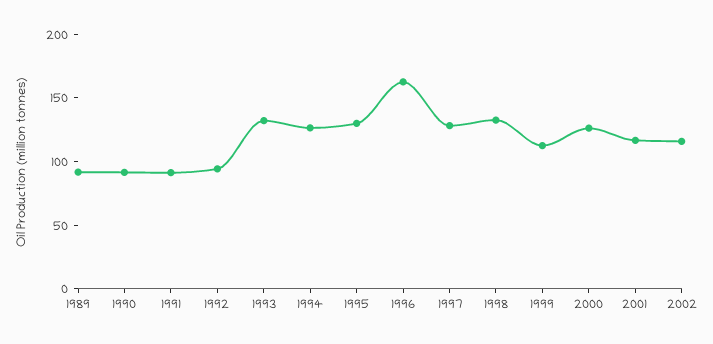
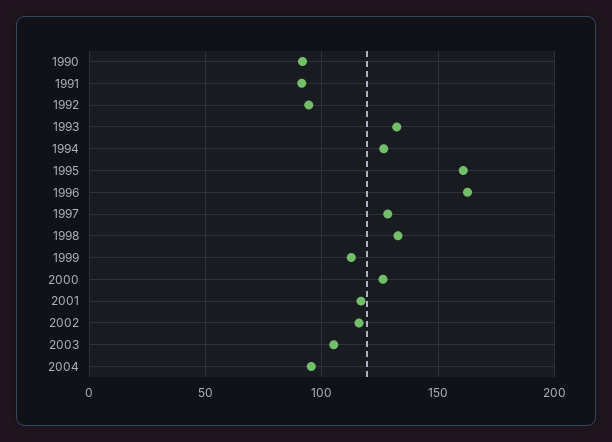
1989: 90 -> none
1995: 130 -> 160
2003: none -> 105
2004: none -> 95

